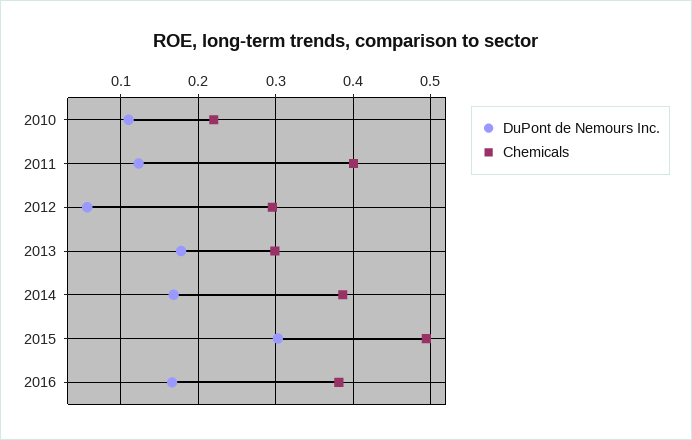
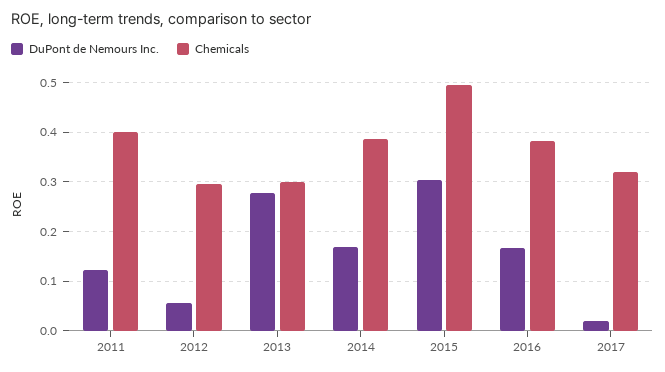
DuPont de Nemours Inc., 2010: 0.11 -> none
Chemicals, 2010: 0.22 -> none
DuPont de Nemours Inc., 2013: 0.18 -> 0.28
DuPont de Nemours Inc., 2017: none -> 0.02
Chemicals, 2017: none -> 0.32

